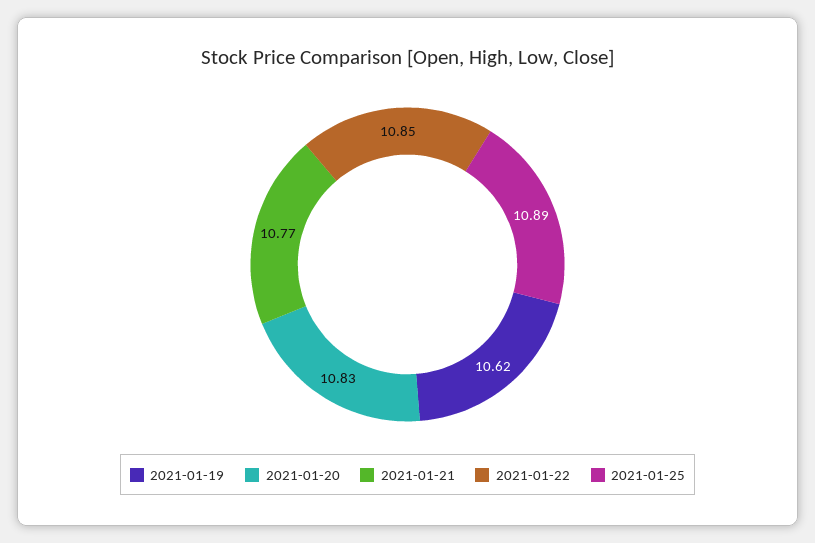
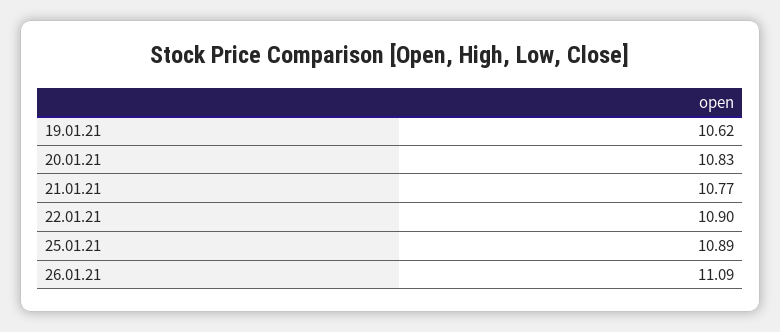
2021-01-22: 10.85 -> 10.9
26.01.21: none -> 11.09

